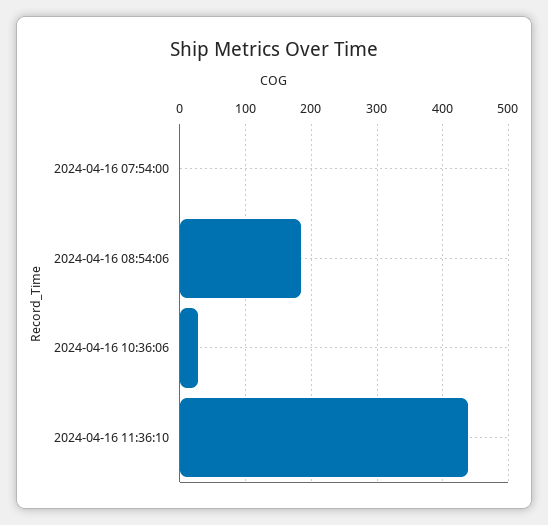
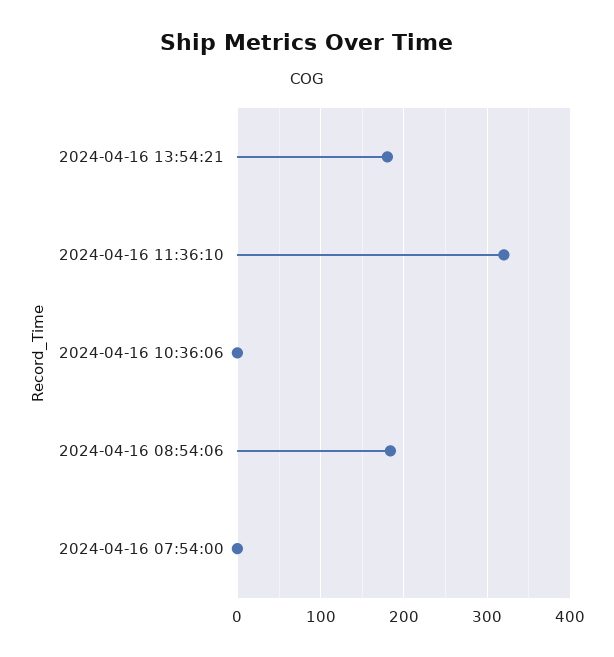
2024-04-16 10:36:06: 30 -> 0
2024-04-16 11:36:10: 440 -> 320
2024-04-16 13:54:21: none -> 180

